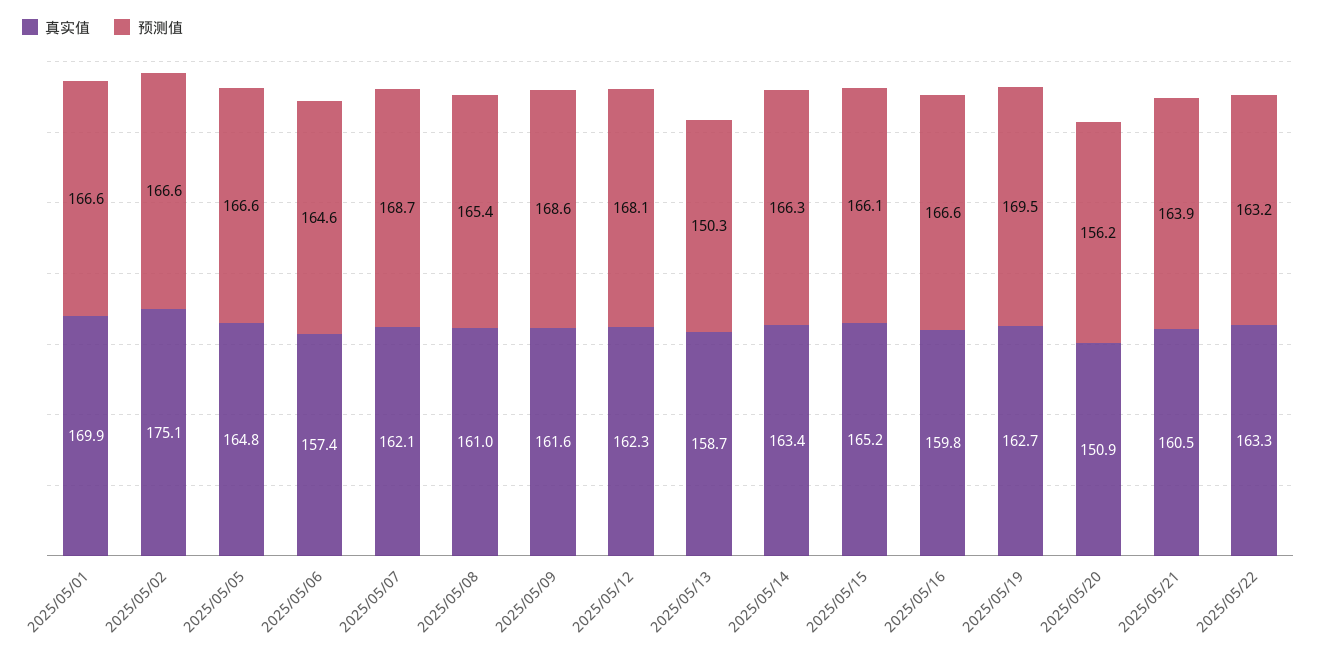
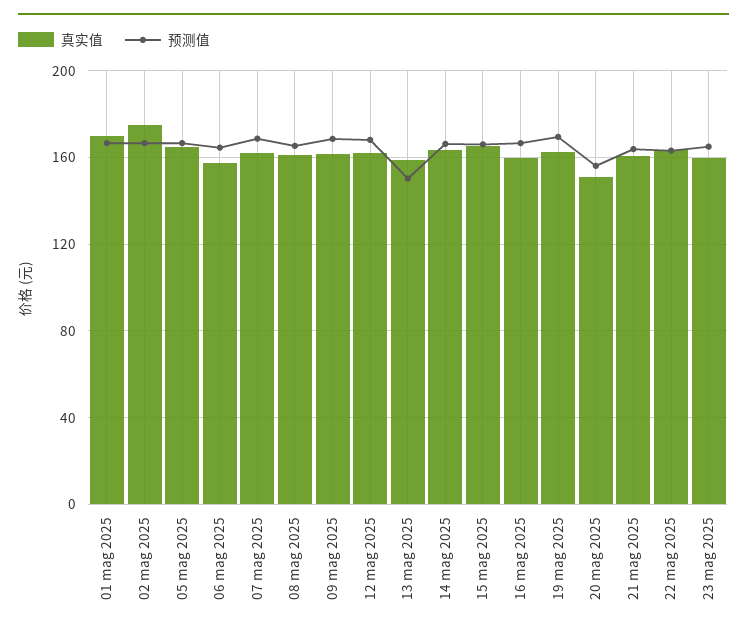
真实值, 23 mag 2025: none -> 160
预测值, 23 mag 2025: none -> 165

